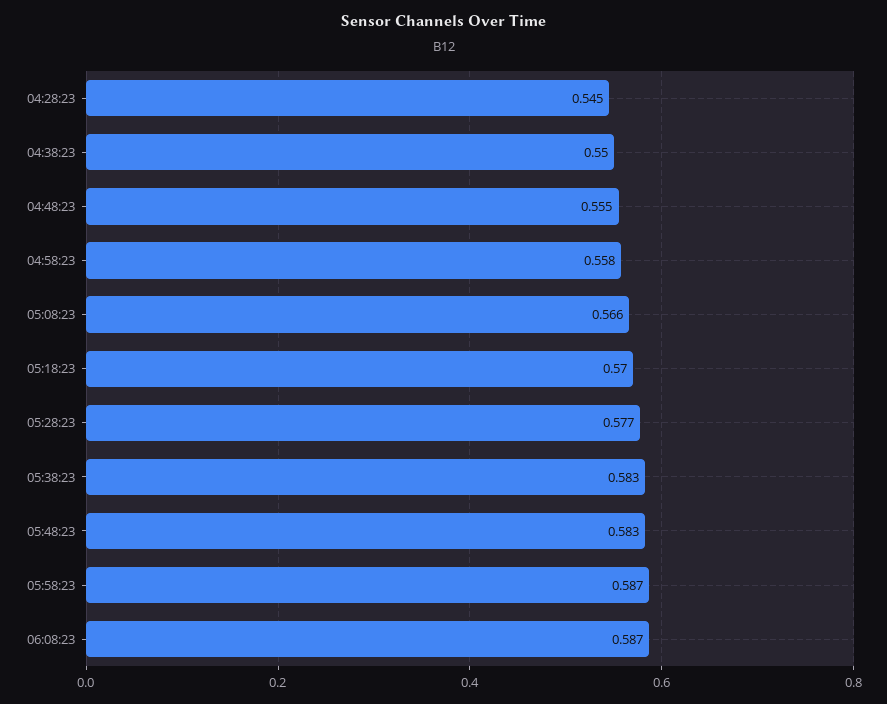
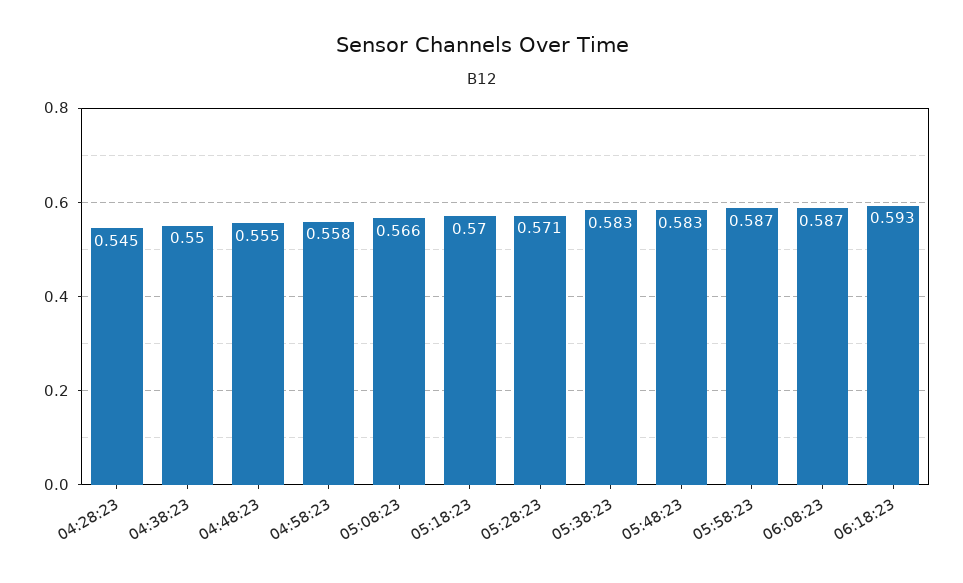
05:28:23: 0.577 -> 0.571
06:18:23: none -> 0.593

